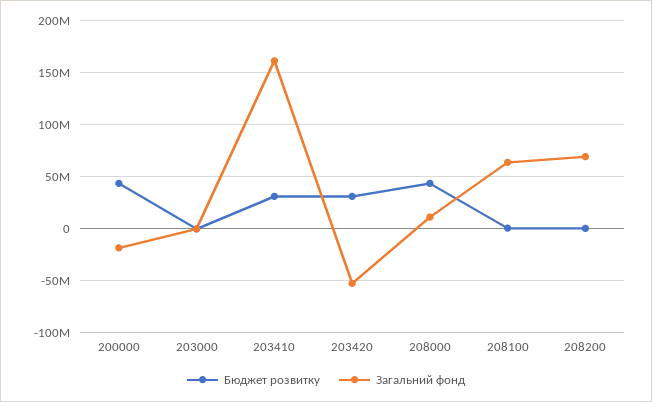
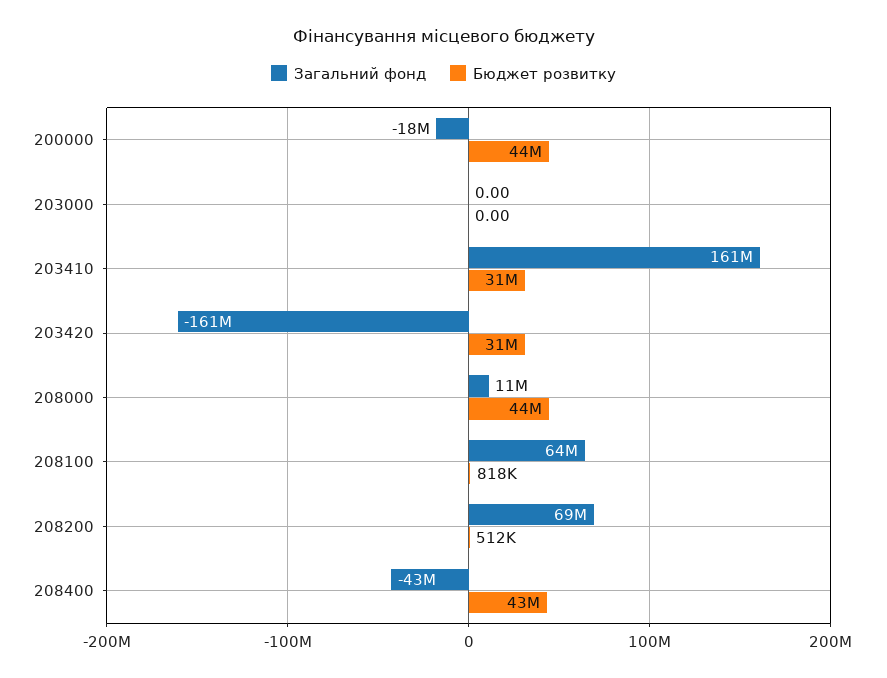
Загальний фонд, 203420: -50000000 -> -161000000
Загальний фонд, 208400: none -> -43000000
Бюджет розвитку, 208400: none -> 43000000

